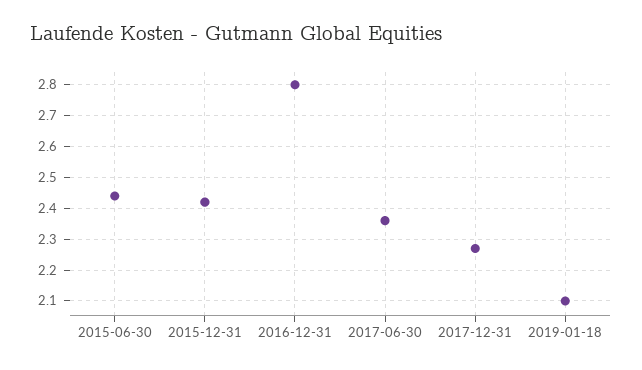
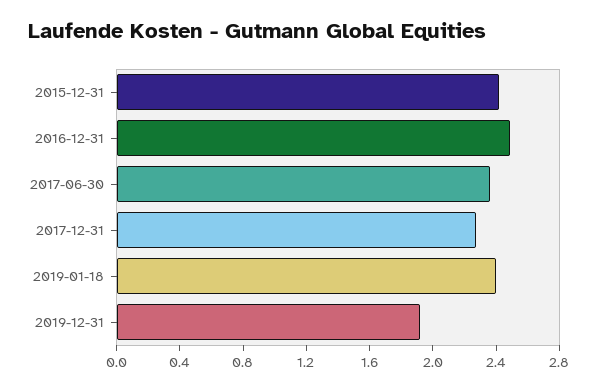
2015-06-30: 2.45 -> none
2016-12-31: 2.8 -> 2.5
2019-01-18: 2.1 -> 2.4
2019-12-31: none -> 1.9

